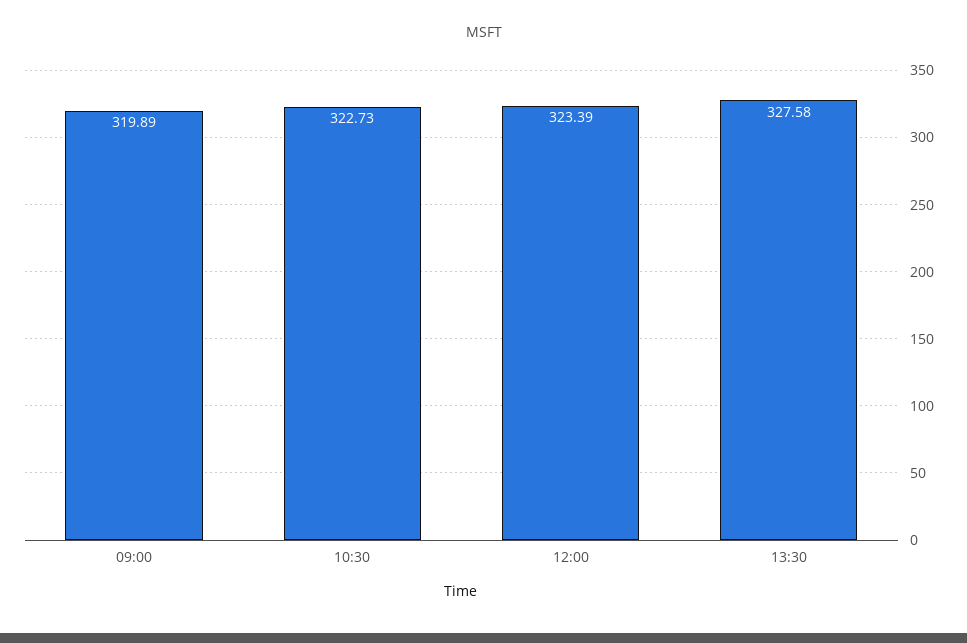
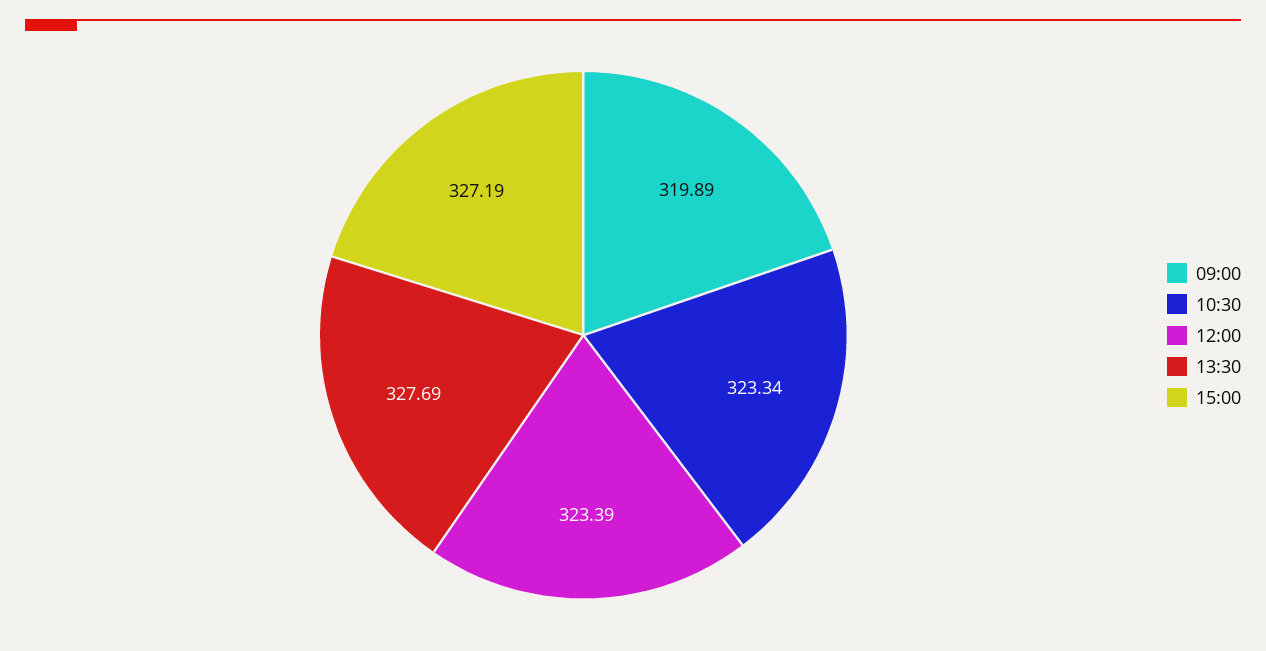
10:30: 322.73 -> 323.34
13:30: 327.58 -> 327.69
15:00: none -> 327.19

